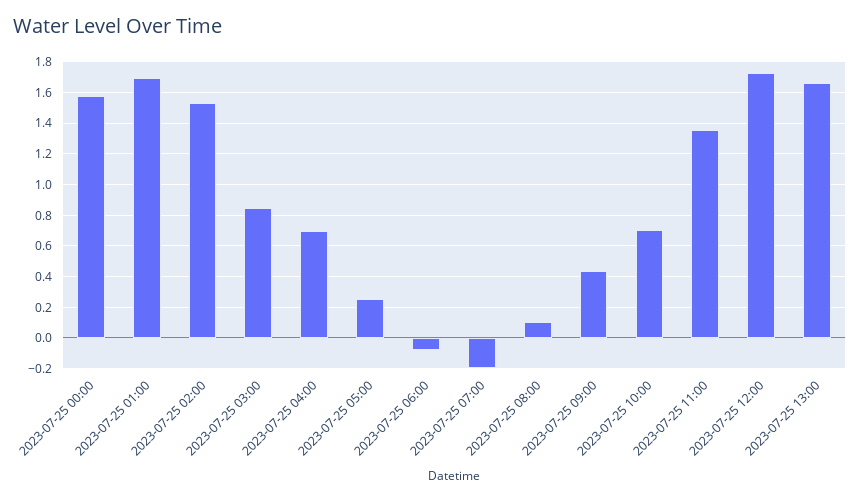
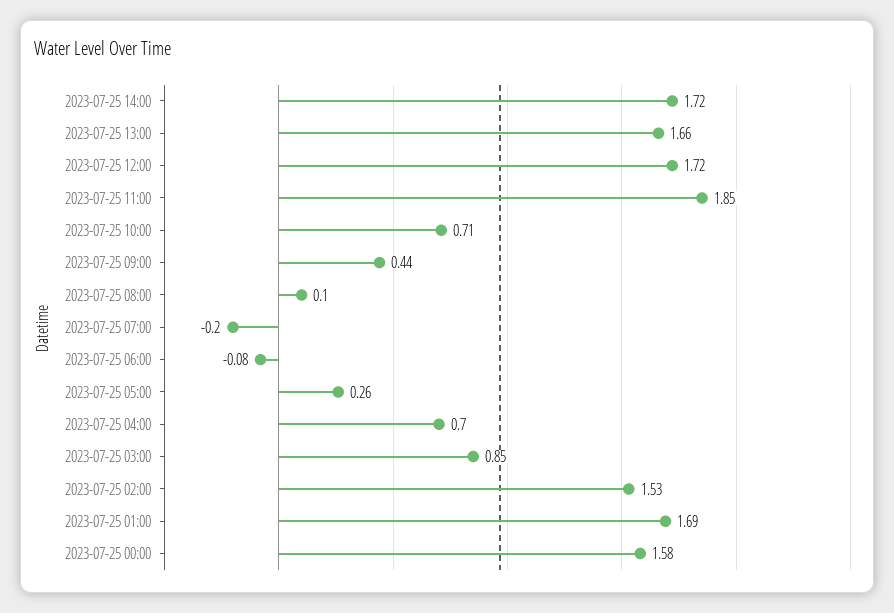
2023-07-25 11:00: 1.35 -> 1.85
2023-07-25 14:00: none -> 1.72

